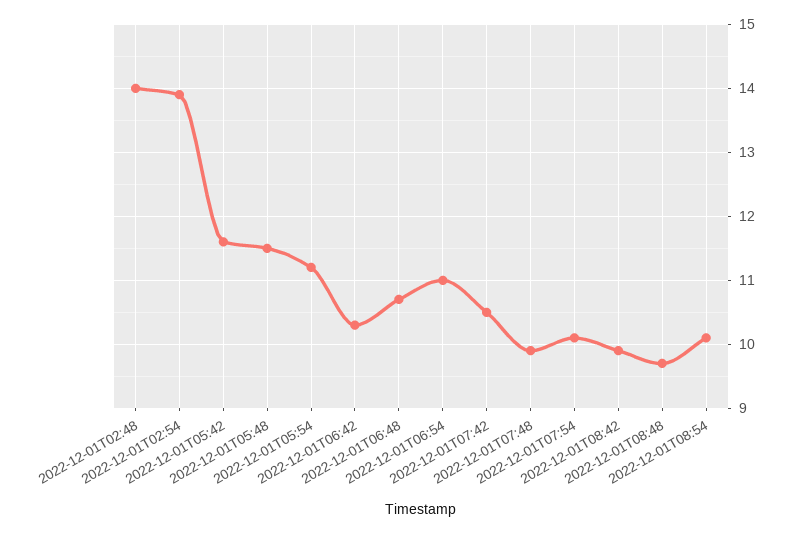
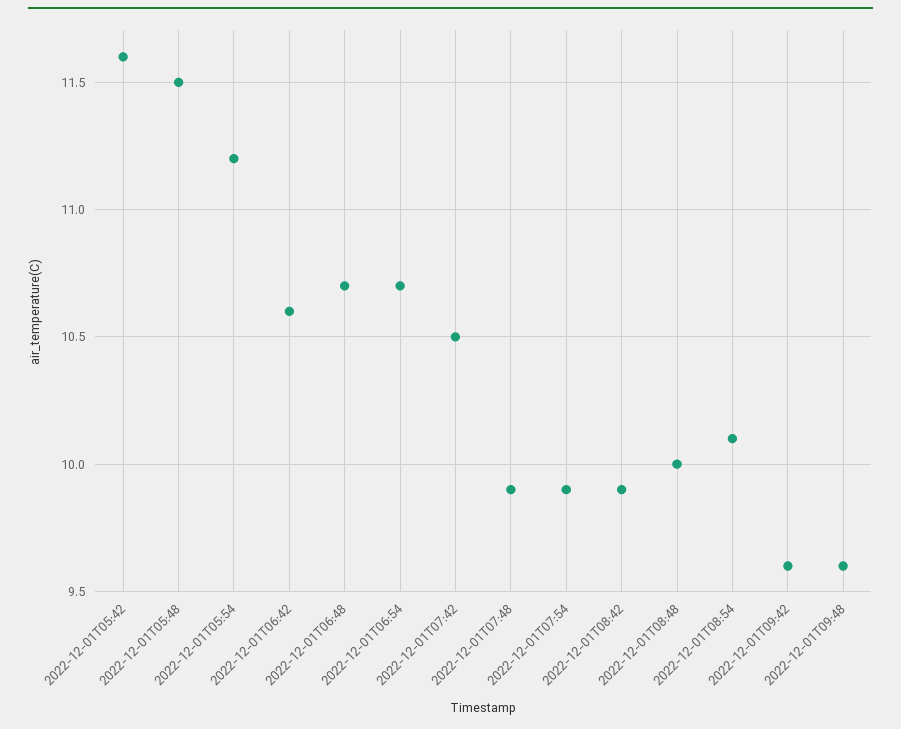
2022-12-01T02:48: 14 -> none
2022-12-01T02:54: 13.9 -> none
2022-12-01T06:42: 10.3 -> 10.6
2022-12-01T06:54: 11 -> 10.7
2022-12-01T07:54: 10.1 -> 9.9
2022-12-01T08:48: 9.7 -> 10
2022-12-01T09:42: none -> 9.6
2022-12-01T09:48: none -> 9.6

